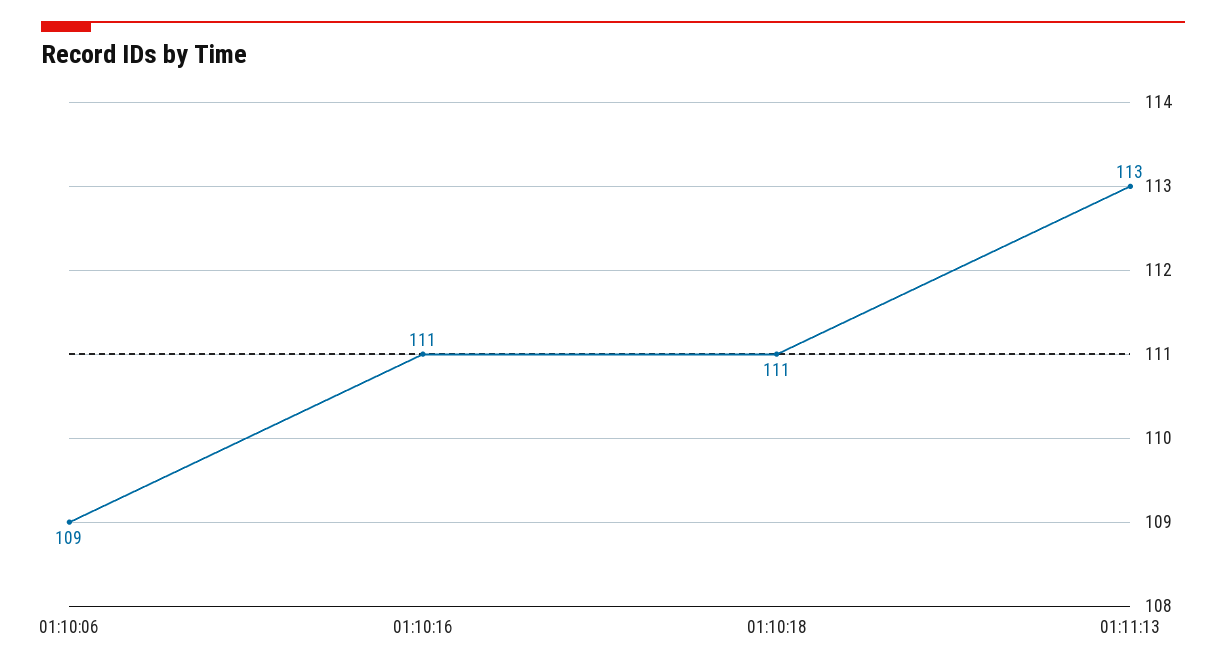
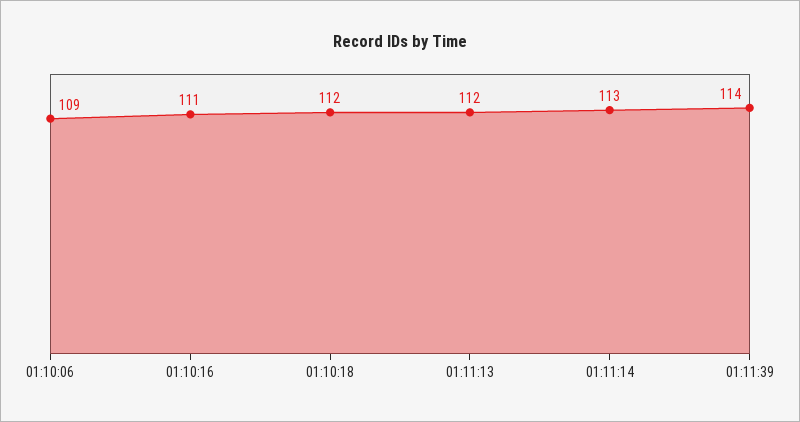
01:10:18: 111 -> 112
01:11:13: 113 -> 112
01:11:14: none -> 113
01:11:39: none -> 114

